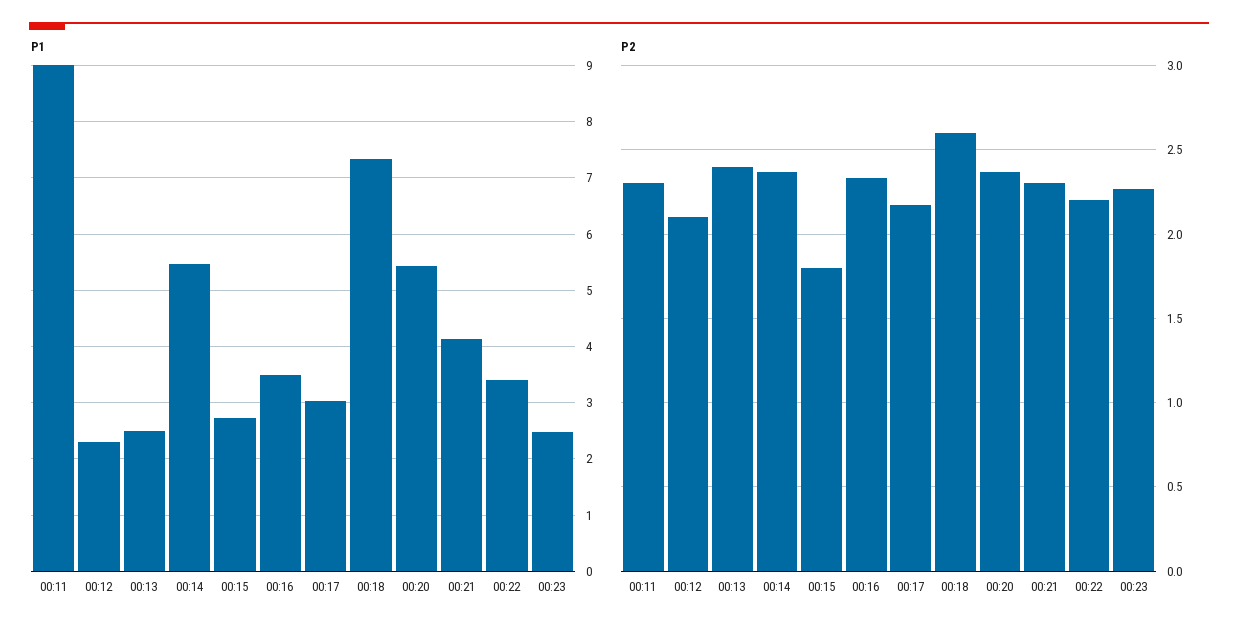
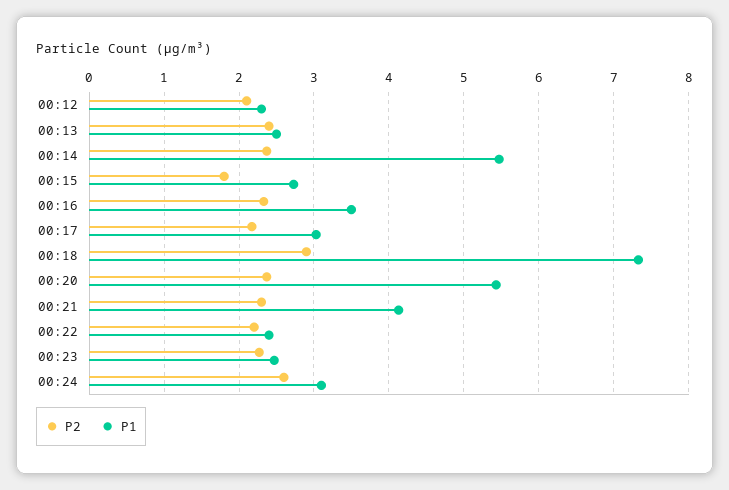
P1, 00:11: 9 -> none
P1, 00:22: 3.4 -> 2.4
P2, 00:11: 2.3 -> none
P2, 00:18: 2.6 -> 2.9
P2, 00:24: none -> 2.6
P1, 00:24: none -> 3.1

